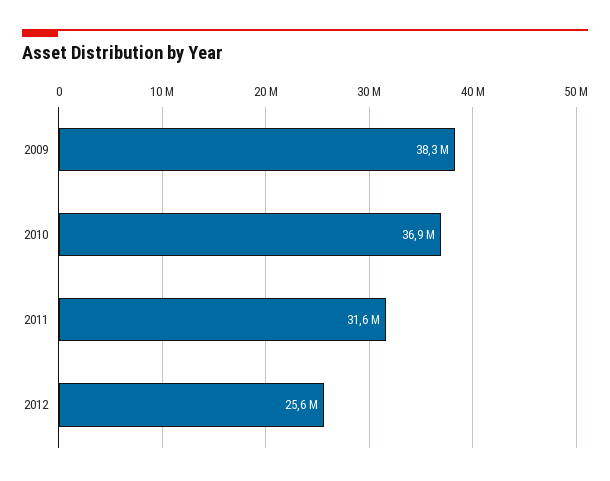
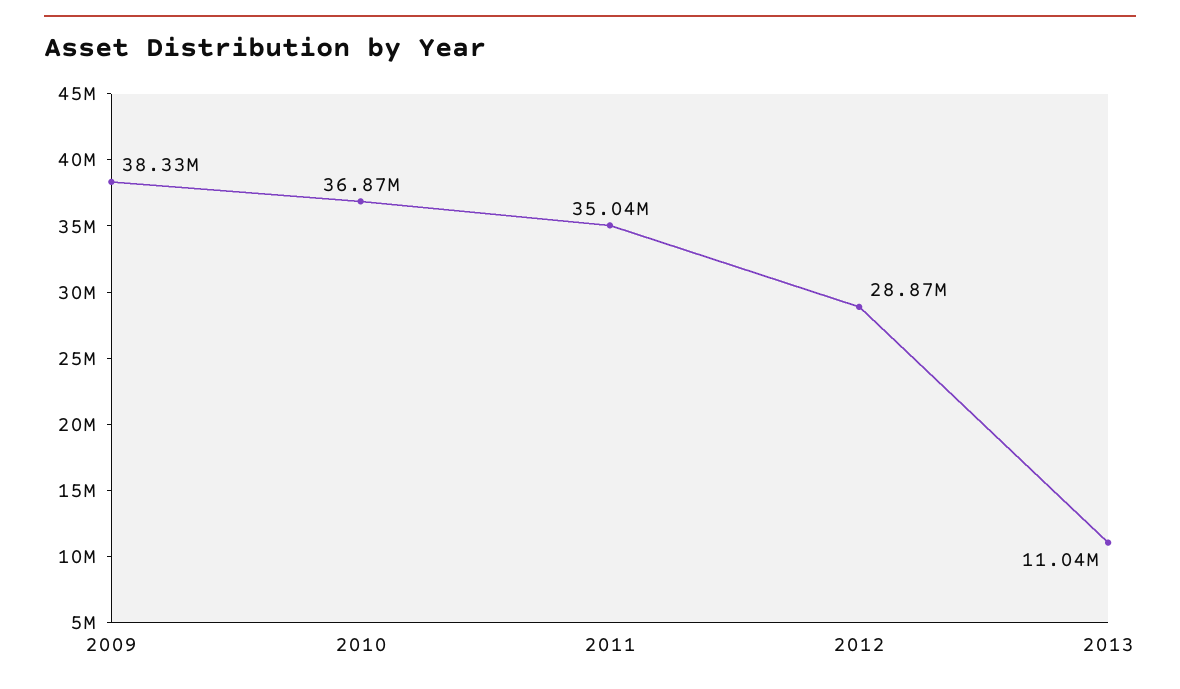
2011: 31600000 -> 35040000
2012: 25600000 -> 28870000
2013: none -> 11040000

